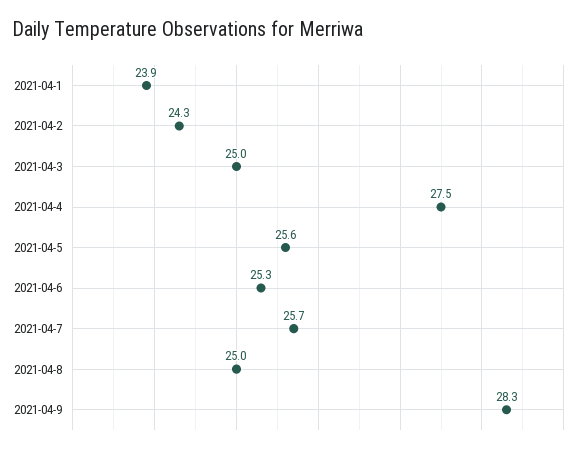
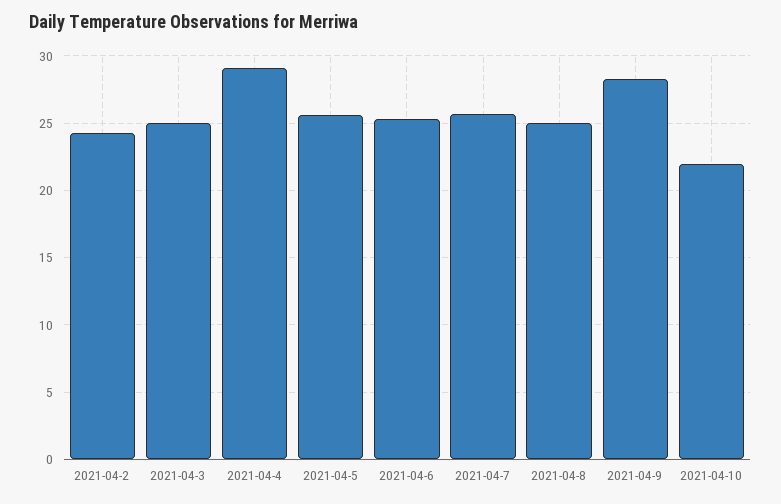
2021-04-1: 23.9 -> none
2021-04-4: 27.5 -> 29
2021-04-10: none -> 22

